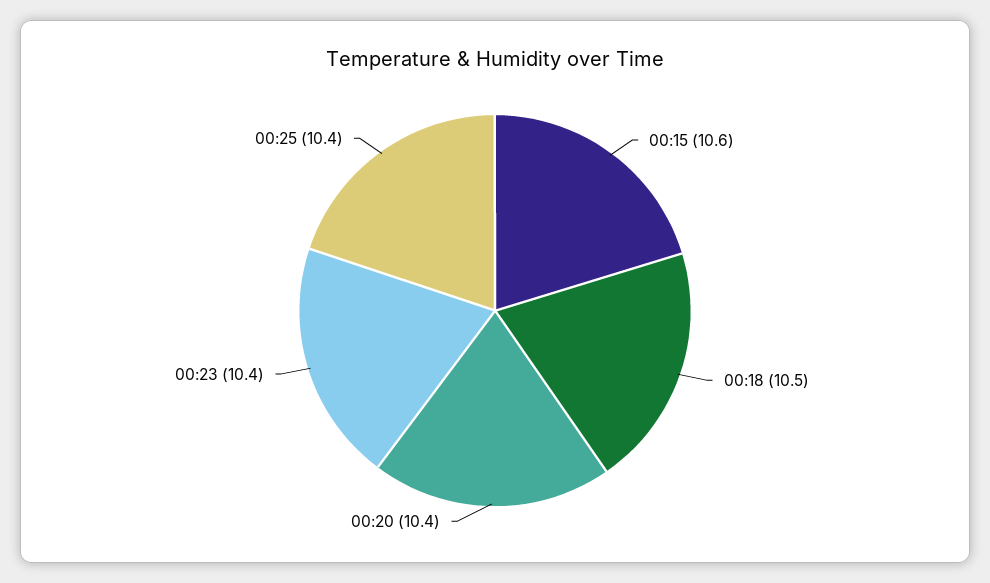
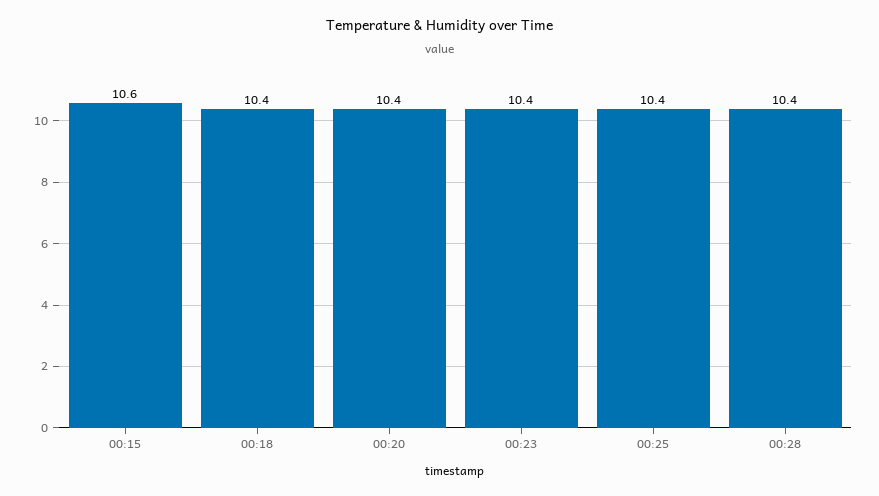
00:18: 10.5 -> 10.4
00:28: none -> 10.4

